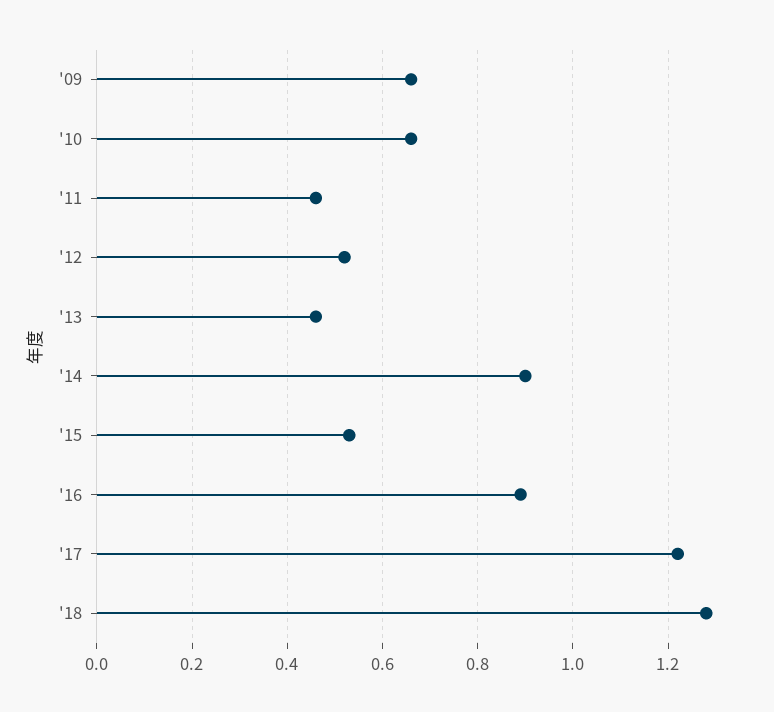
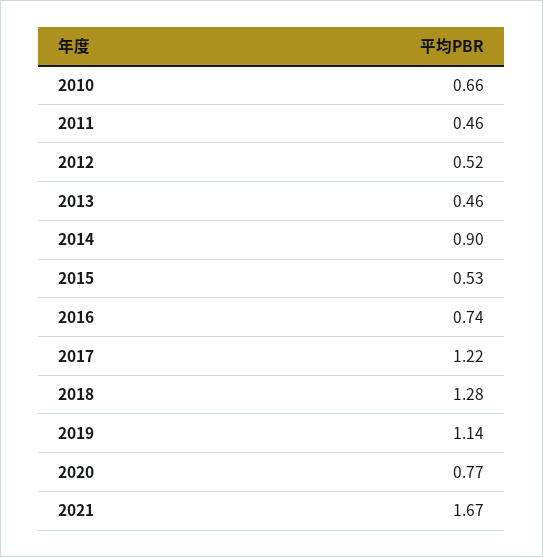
'09: 0.65 -> none
'16: 0.9 -> 0.74
2019: none -> 1.14
2020: none -> 0.77
2021: none -> 1.67

